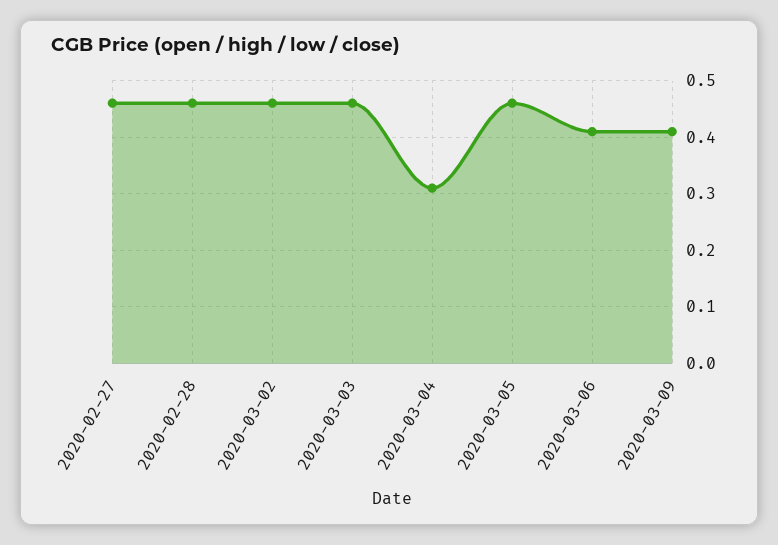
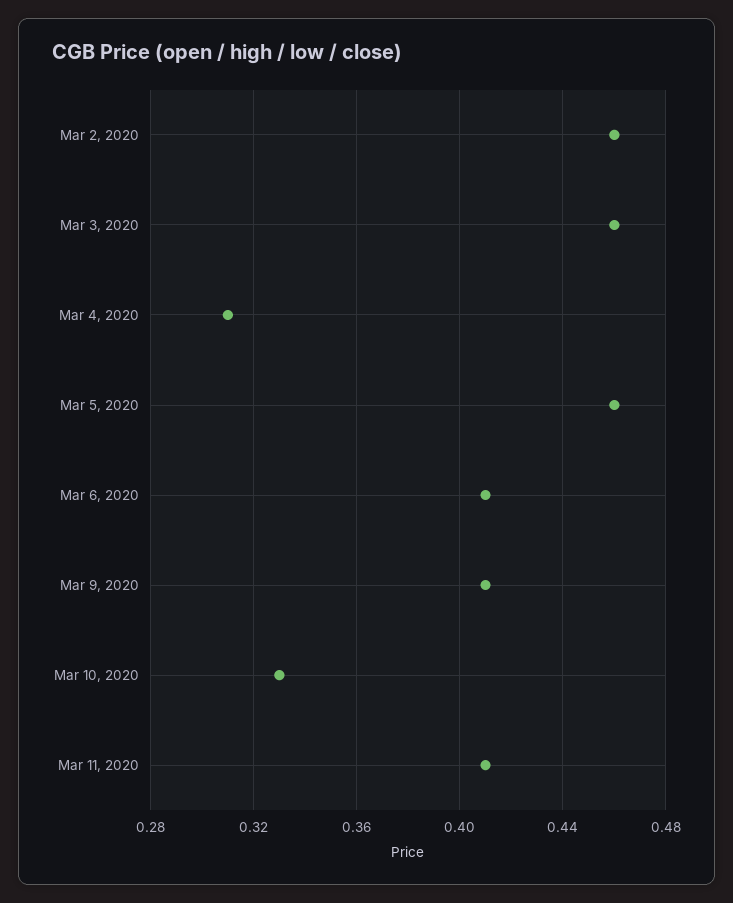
2020-02-27: 0.45 -> none
2020-02-28: 0.45 -> none
Mar 10, 2020: none -> 0.33
Mar 11, 2020: none -> 0.41

